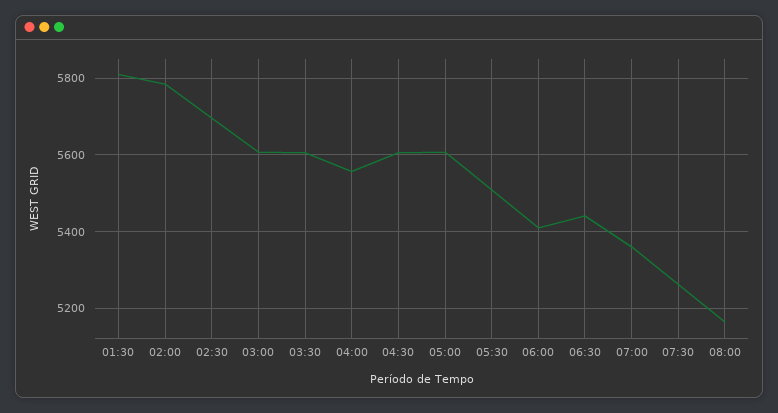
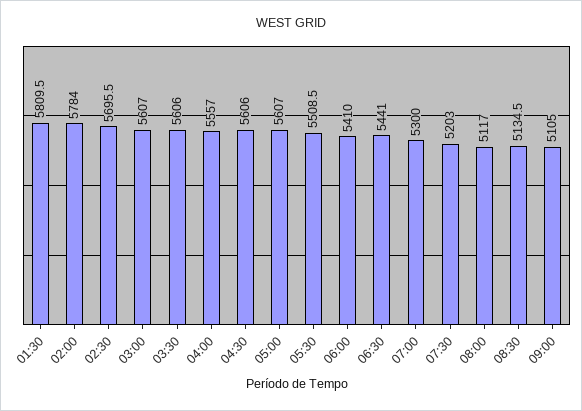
07:00: 5360 -> 5300
07:30: 5260 -> 5203
08:00: 5160 -> 5117
08:30: none -> 5134.5
09:00: none -> 5105

